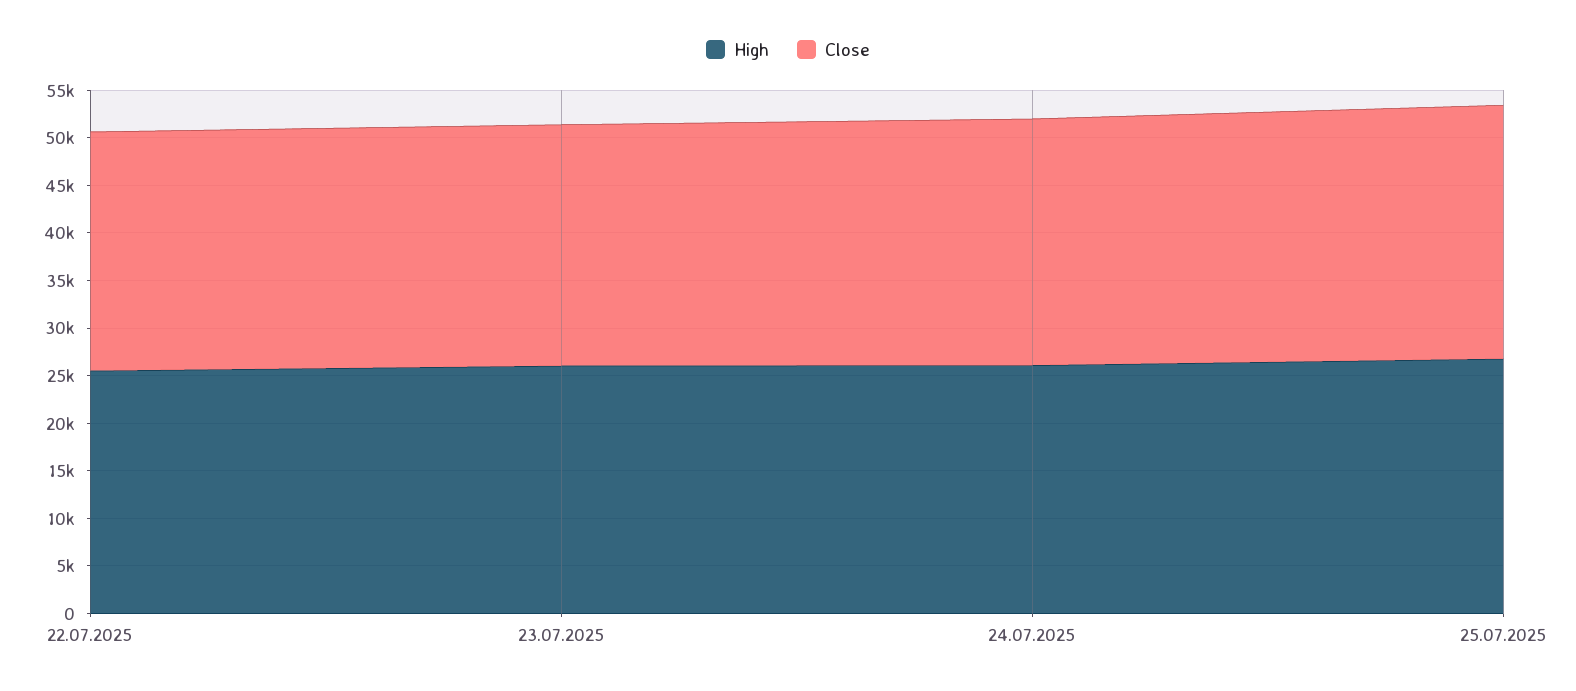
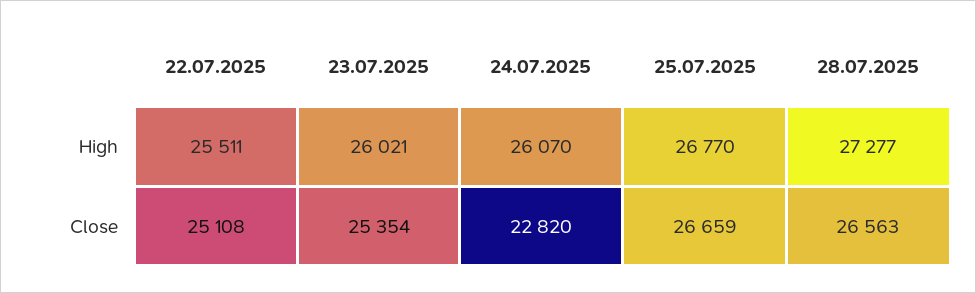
Close, 24.07.2025: 26000 -> 22820
High, 28.07.2025: none -> 27277
Close, 28.07.2025: none -> 26563

